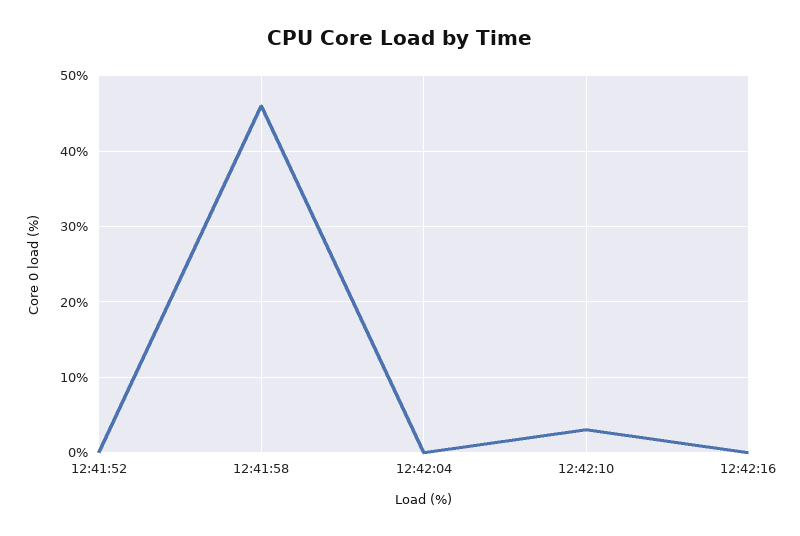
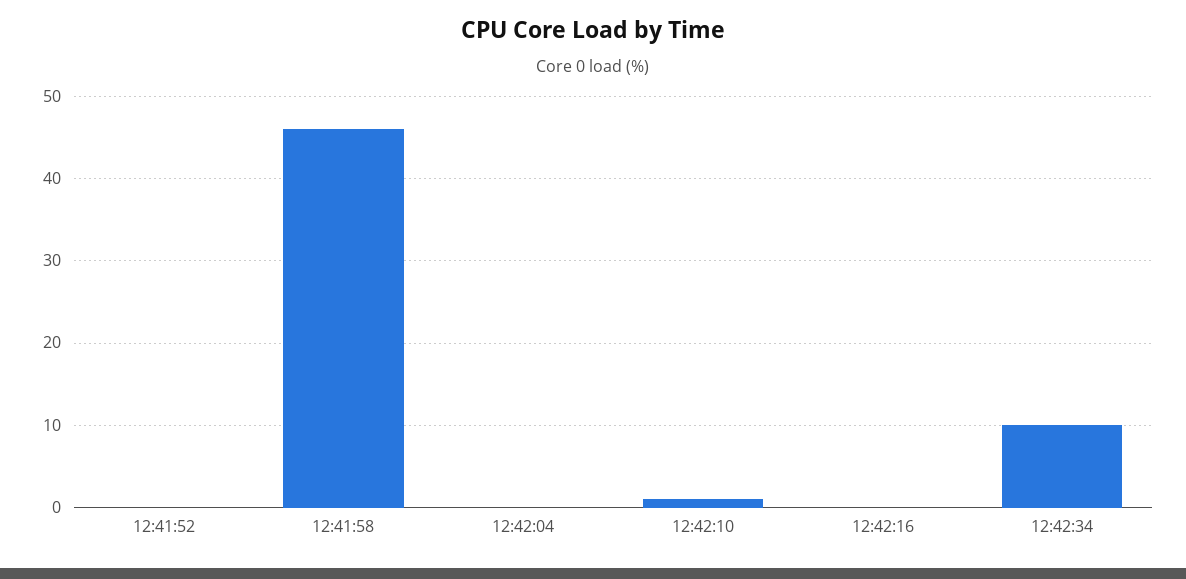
12:42:10: 3 -> 1
12:42:34: none -> 10

